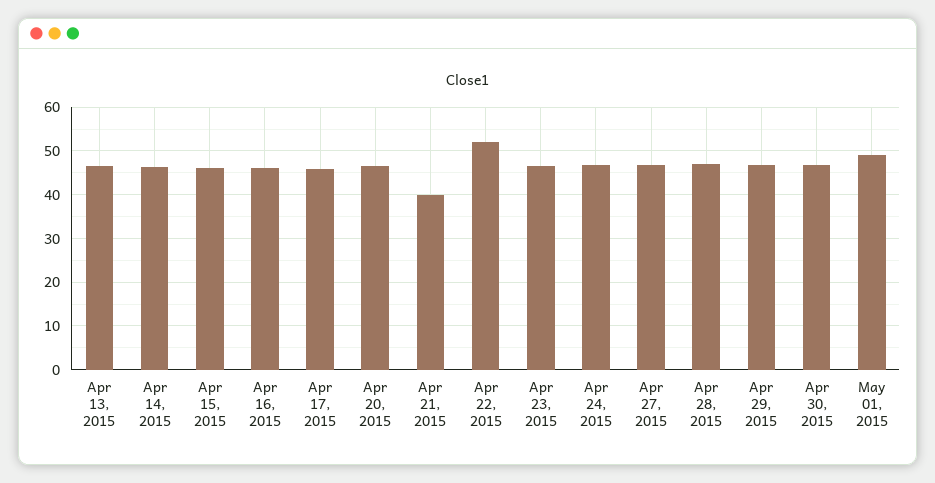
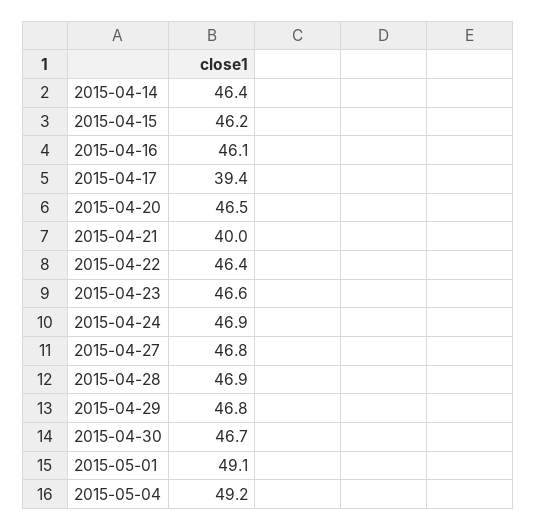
Apr 13, 2015: 46 -> none
Apr 17, 2015: 46 -> 39.4
Apr 22, 2015: 52 -> 46.4
2015-05-04: none -> 49.2

